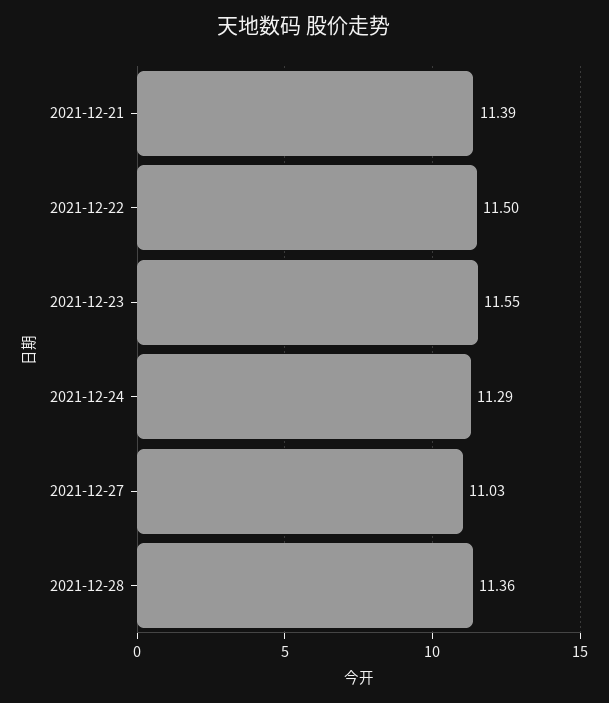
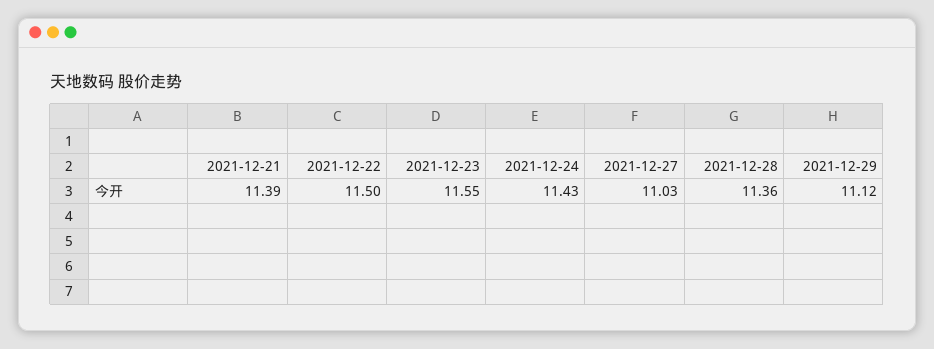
2021-12-24: 11.29 -> 11.43
2021-12-29: none -> 11.12

